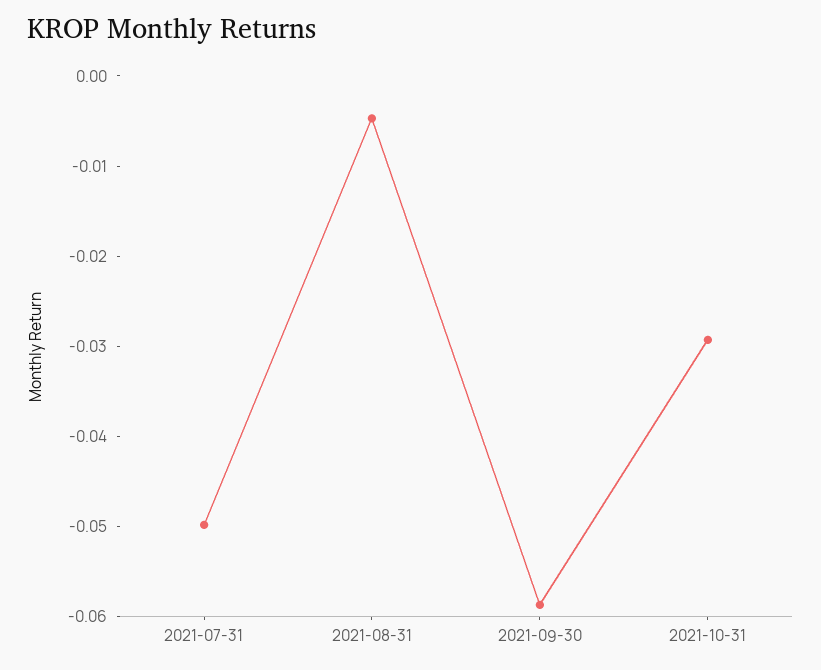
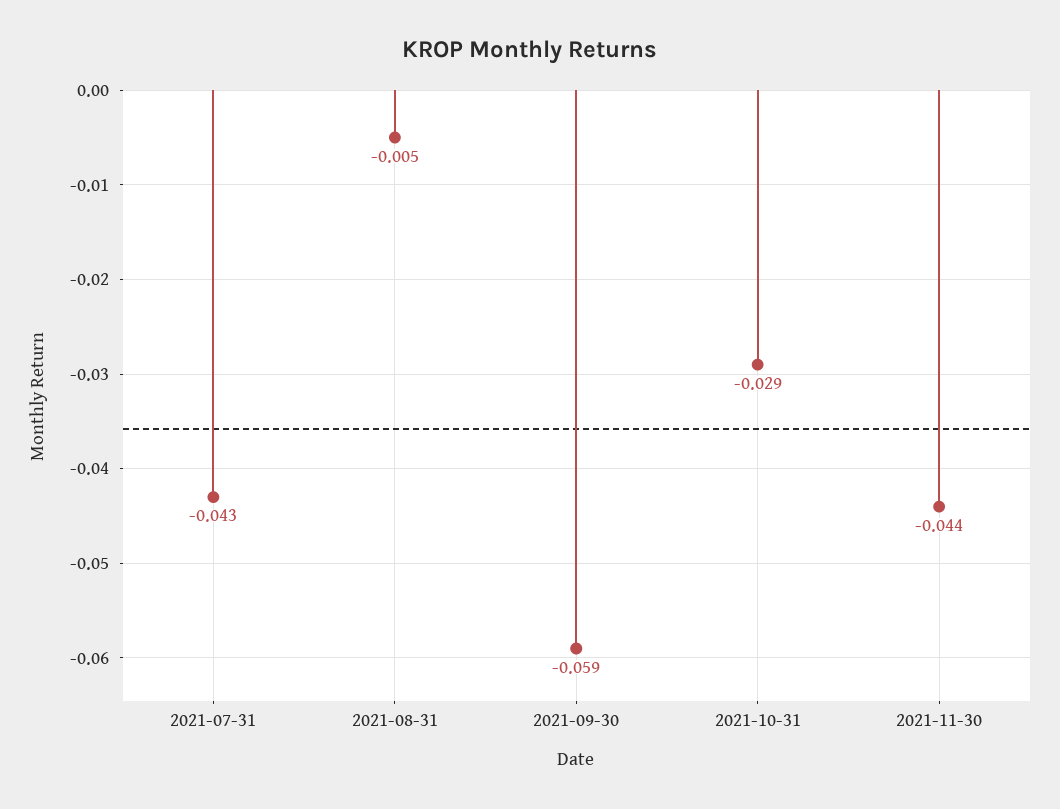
2021-07-31: -0.05 -> -0.043
2021-11-30: none -> -0.044

